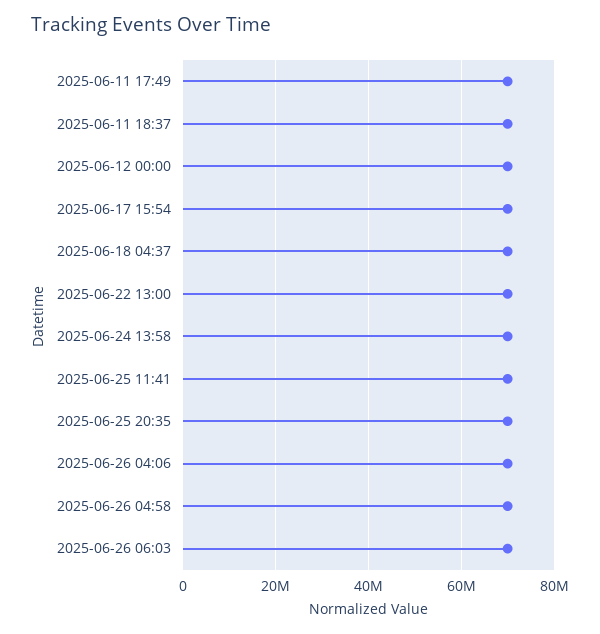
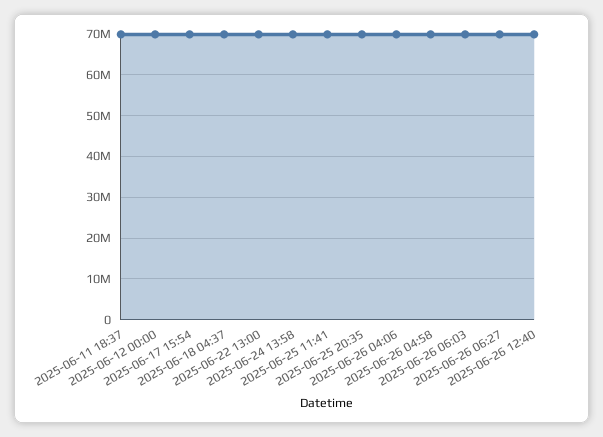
2025-06-11 17:49: 70000000 -> none
2025-06-26 06:27: none -> 70000000
2025-06-26 12:40: none -> 70000000

